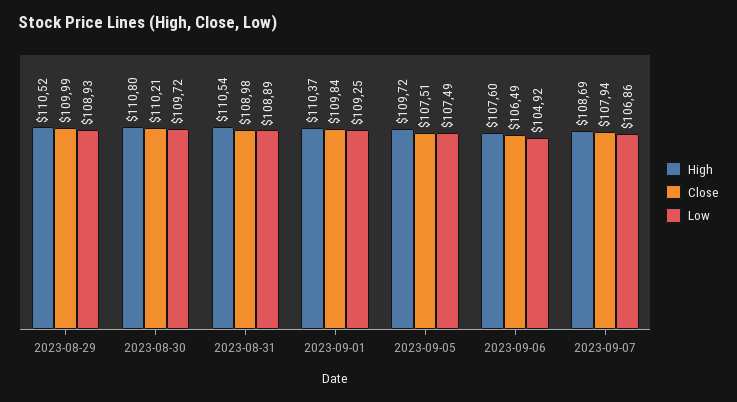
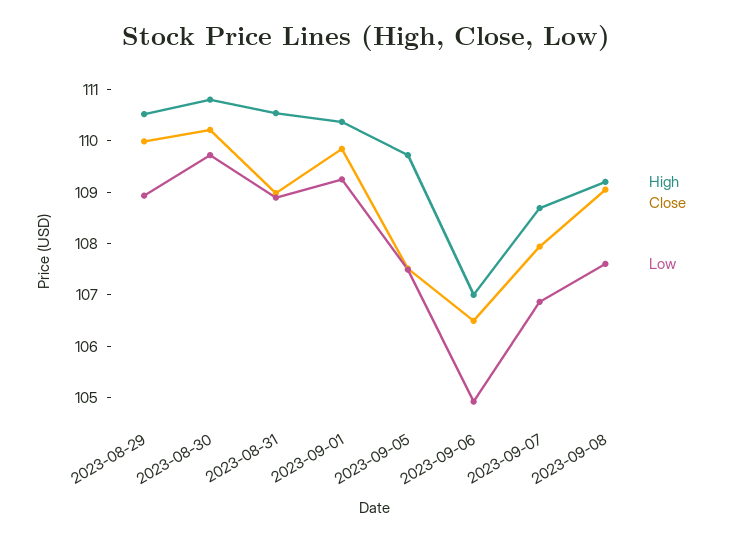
High, 2023-09-06: 107.6 -> 107
High, 2023-09-08: none -> 109.2
Close, 2023-09-08: none -> 109
Low, 2023-09-08: none -> 107.6

